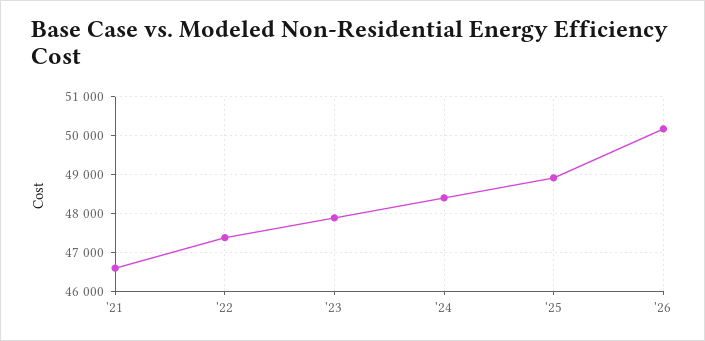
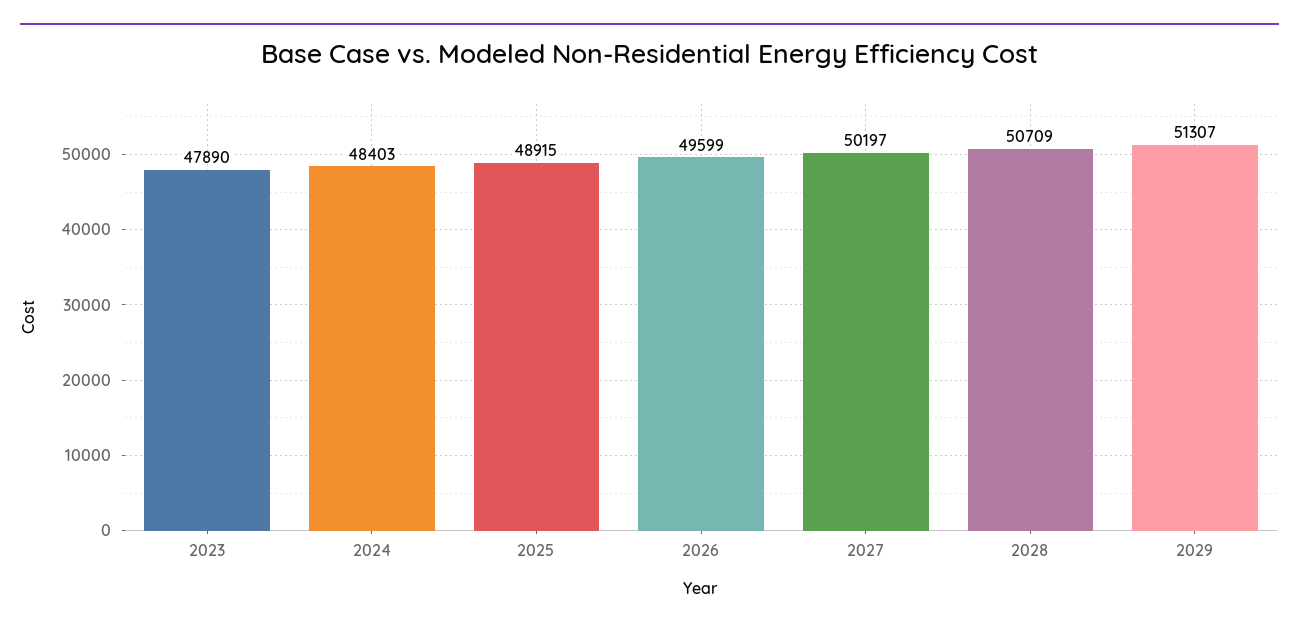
'21: 46600 -> none
'22: 47400 -> none
'26: 50200 -> 49599
2027: none -> 50197
2028: none -> 50709
2029: none -> 51307

